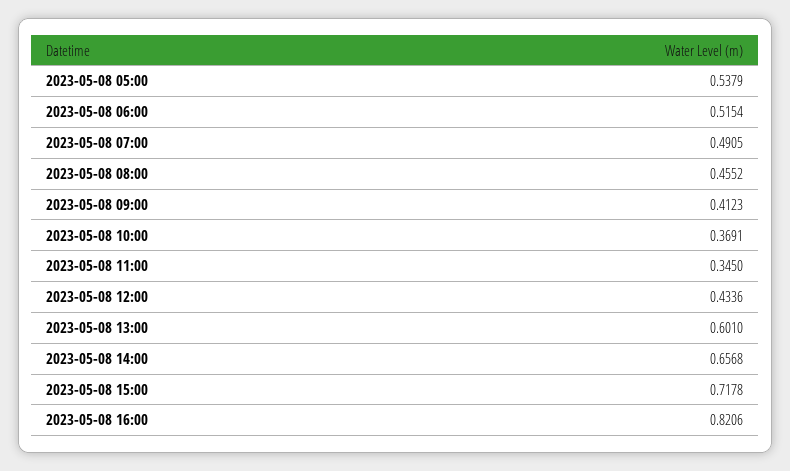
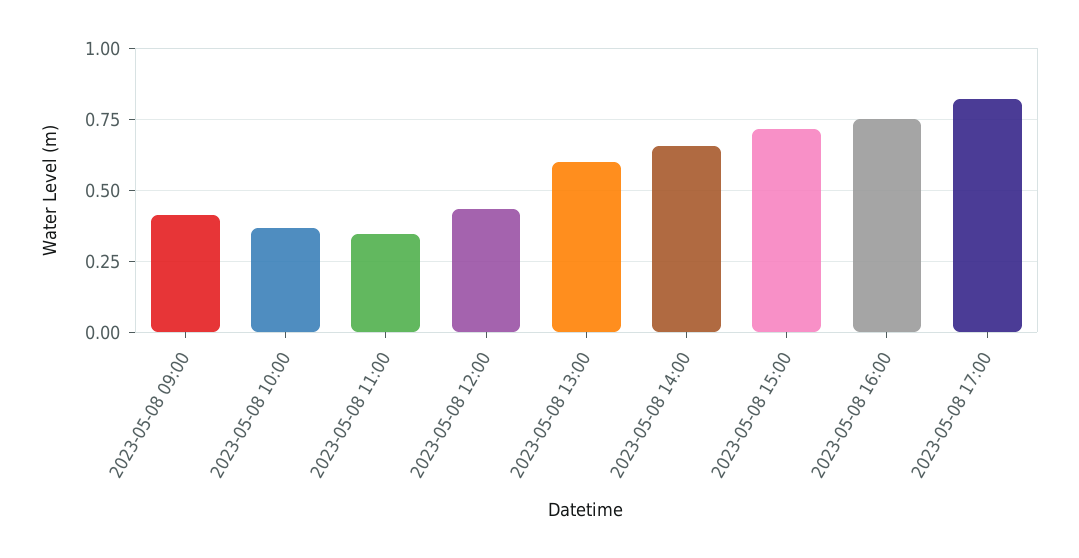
2023-05-08 05:00: 0.5379 -> none
2023-05-08 06:00: 0.5154 -> none
2023-05-08 07:00: 0.4905 -> none
2023-05-08 08:00: 0.4552 -> none
2023-05-08 16:00: 0.8206 -> 0.75
2023-05-08 17:00: none -> 0.825

